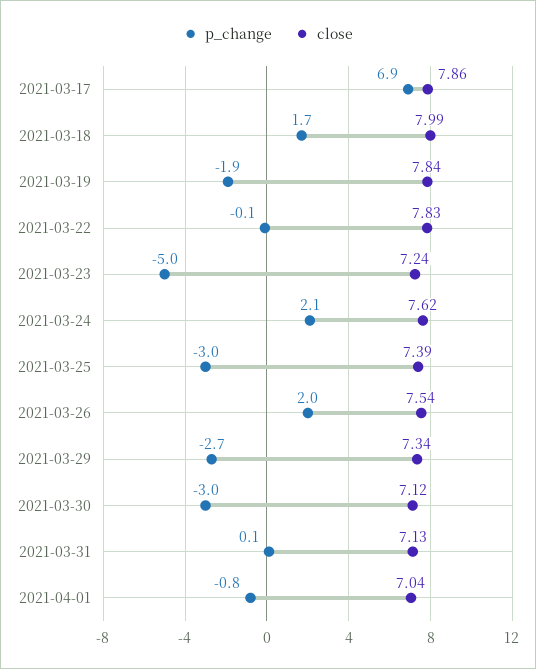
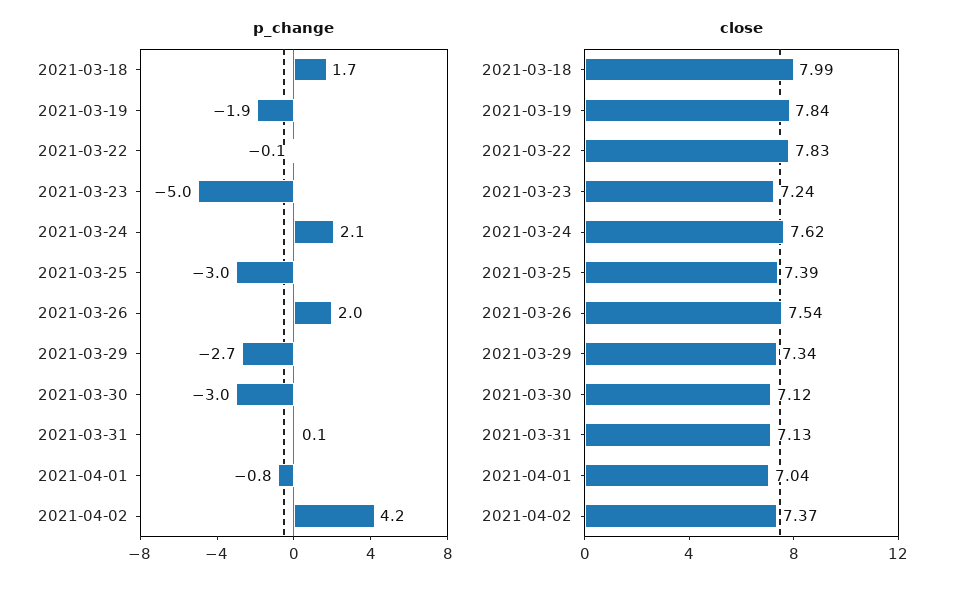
p_change, 2021-03-17: 6.9 -> none
close, 2021-03-17: 7.86 -> none
p_change, 2021-04-02: none -> 4.2
close, 2021-04-02: none -> 7.37

